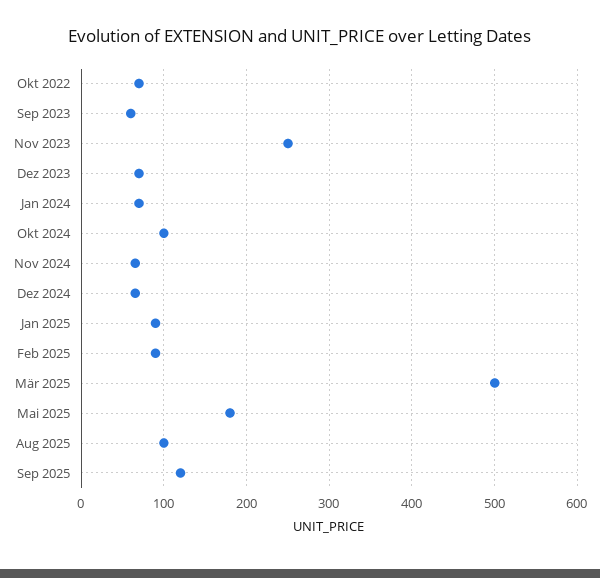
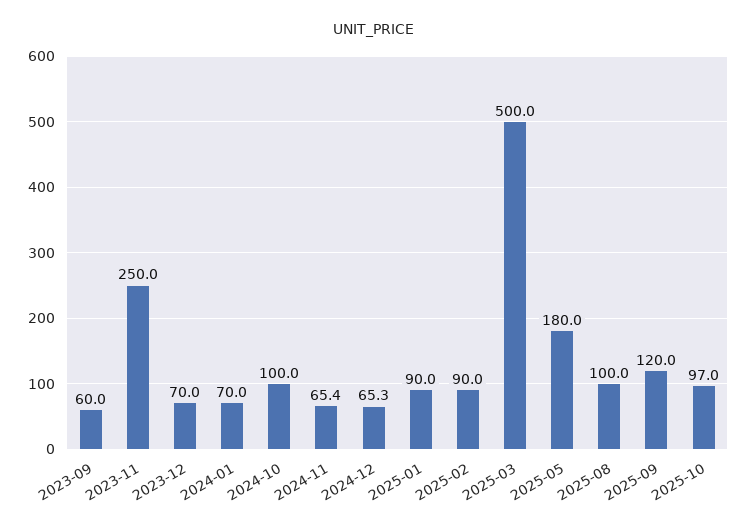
Okt 2022: 70 -> none
2025-10: none -> 97

